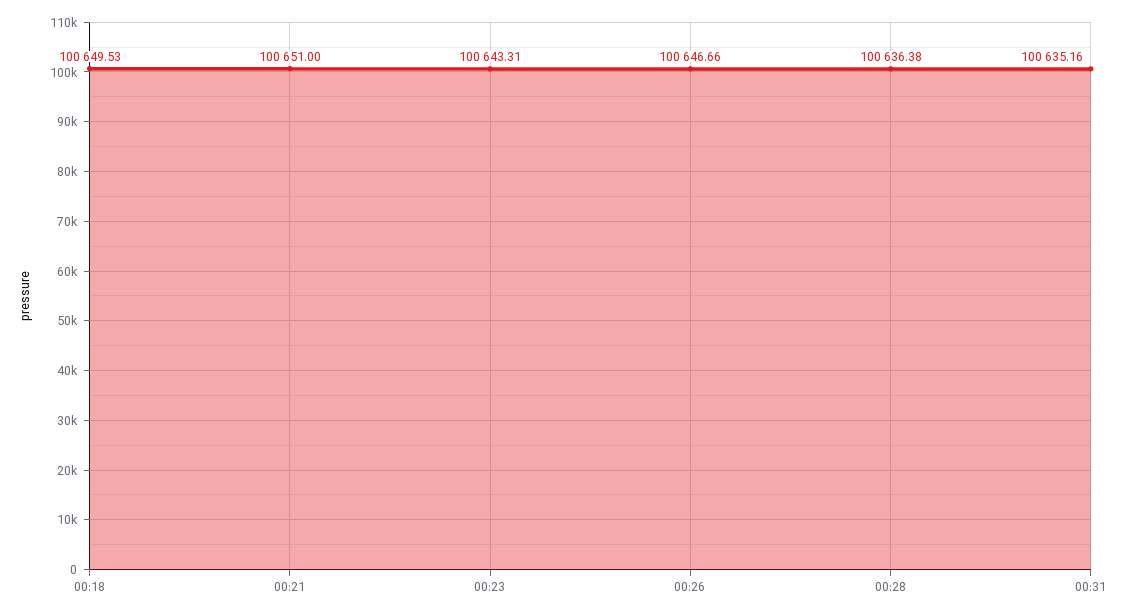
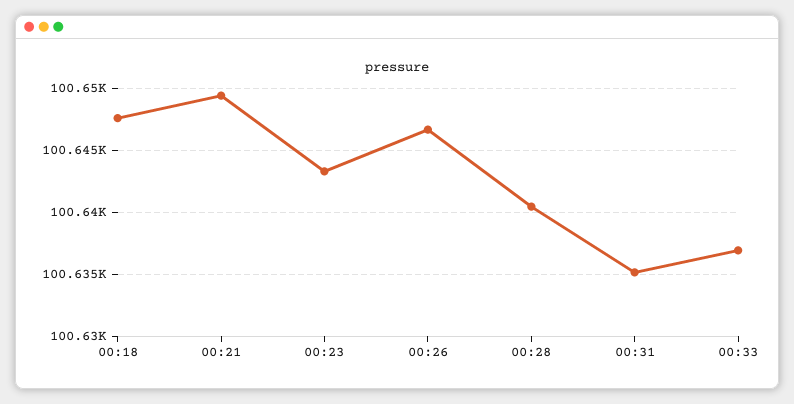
00:18: 100649.53 -> 100647.5
00:21: 100651 -> 100649.5
00:28: 100636.38 -> 100640.5
00:33: none -> 100637

